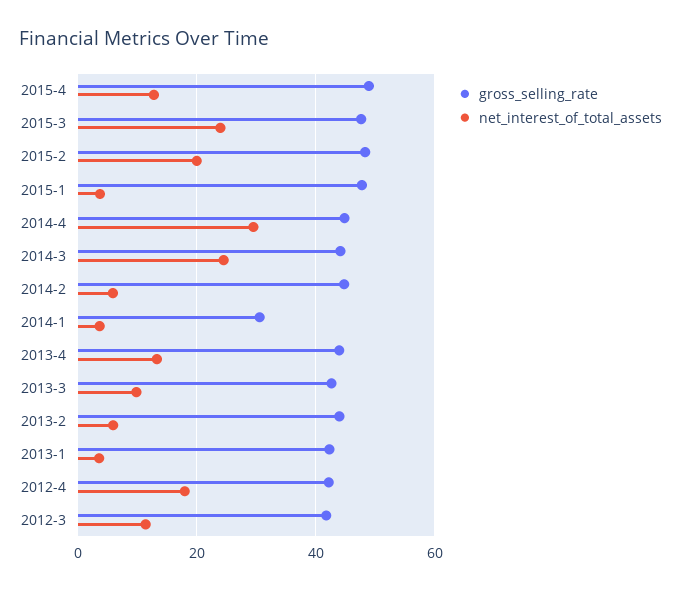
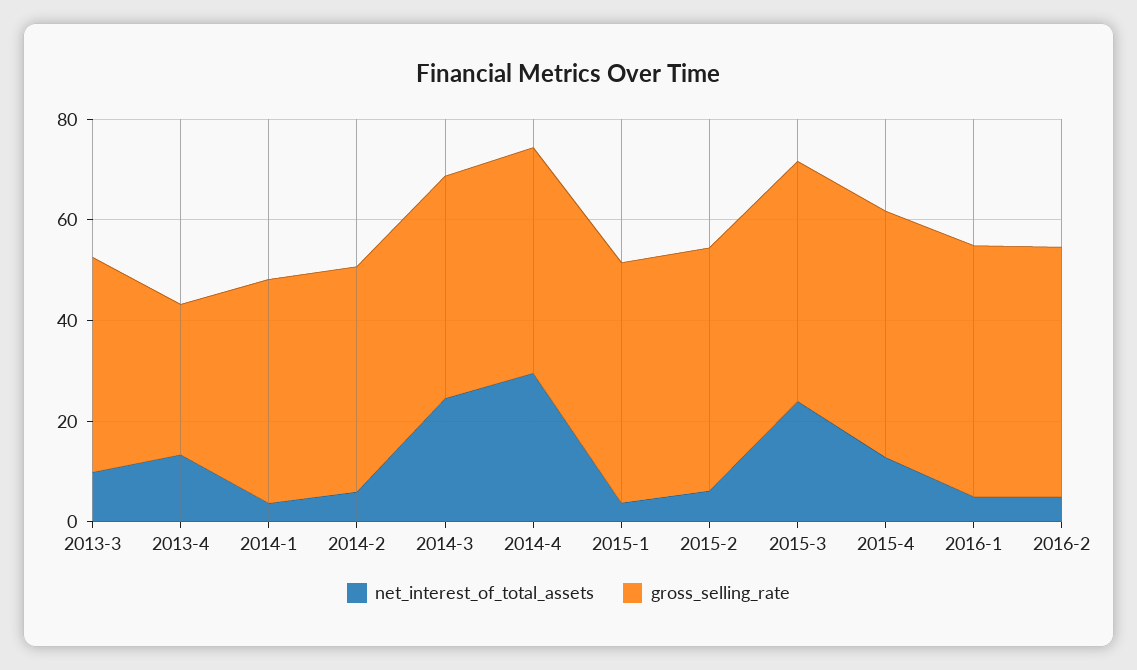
net_interest_of_total_assets, 2015-2: 20 -> 5
gross_selling_rate, 2014-1: 30 -> 45
gross_selling_rate, 2013-4: 44 -> 30
gross_selling_rate, 2013-2: 44 -> none
net_interest_of_total_assets, 2013-2: 6 -> none
gross_selling_rate, 2013-1: 42 -> none
net_interest_of_total_assets, 2013-1: 4 -> none
gross_selling_rate, 2012-4: 42 -> none
net_interest_of_total_assets, 2012-4: 18 -> none
gross_selling_rate, 2012-3: 42 -> none
net_interest_of_total_assets, 2012-3: 12 -> none
net_interest_of_total_assets, 2016-1: none -> 5
gross_selling_rate, 2016-1: none -> 50
net_interest_of_total_assets, 2016-2: none -> 5
gross_selling_rate, 2016-2: none -> 50

